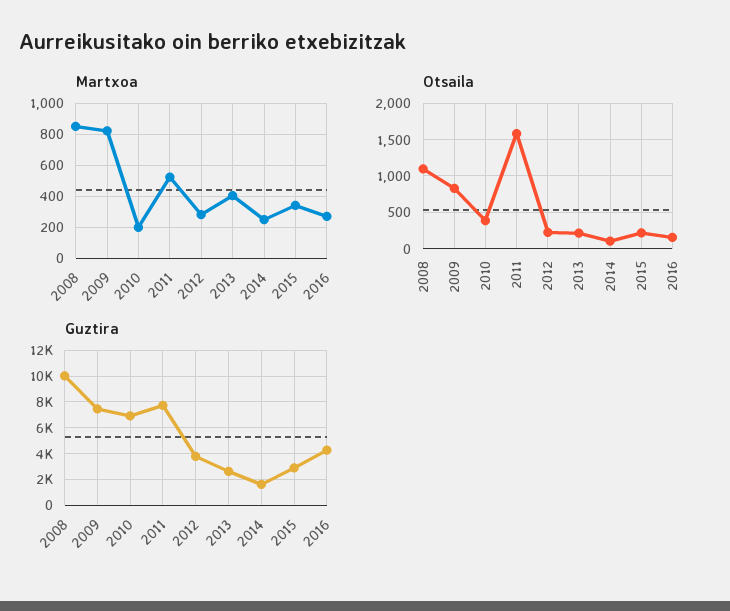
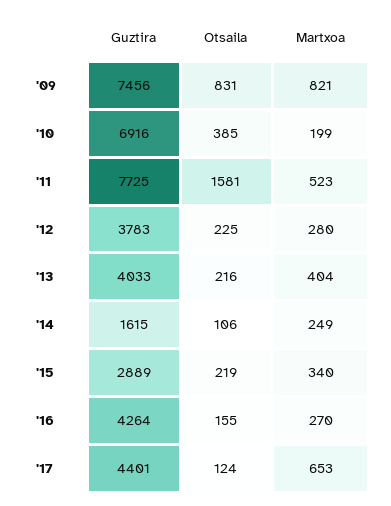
Martxoa, 2008: 850 -> none
Otsaila, 2008: 1100 -> none
Guztira, 2008: 10000 -> none
Guztira, 2013: 2500 -> 4033
Guztira, '17: none -> 4401
Otsaila, '17: none -> 124
Martxoa, '17: none -> 653

